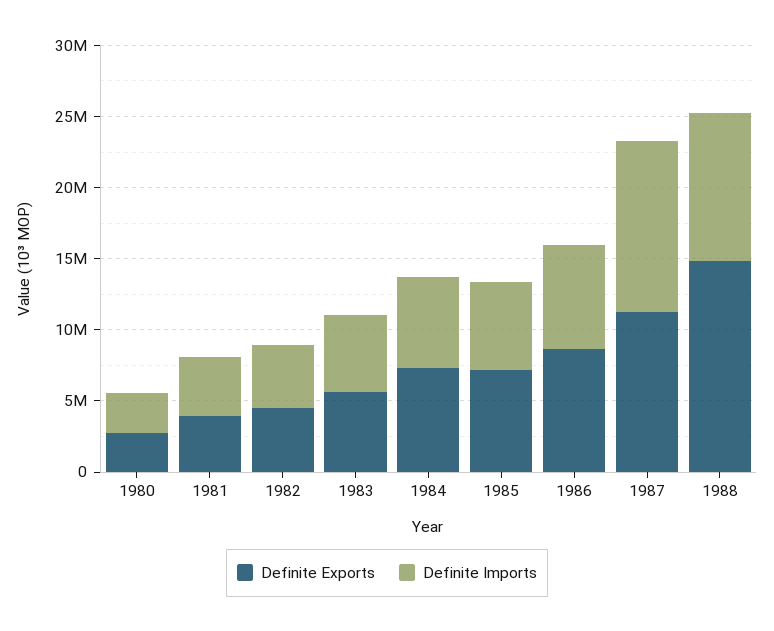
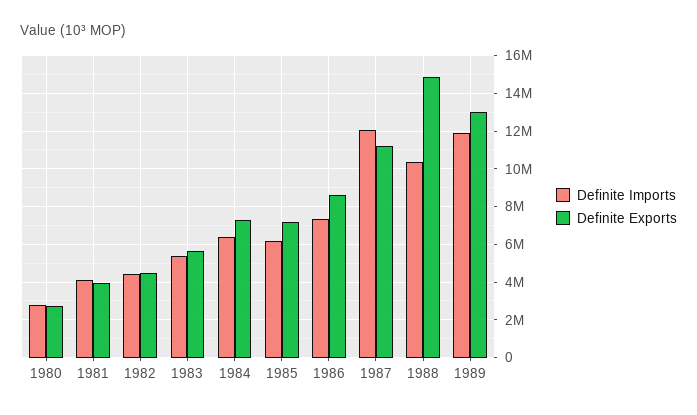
Definite Imports, 1989: none -> 12000000
Definite Exports, 1989: none -> 13000000

